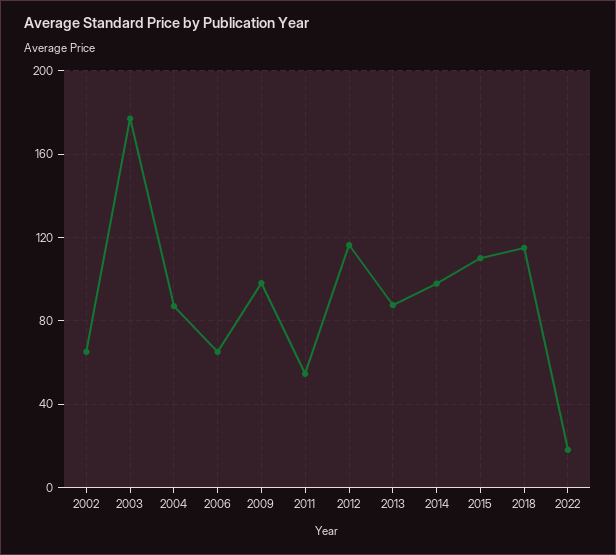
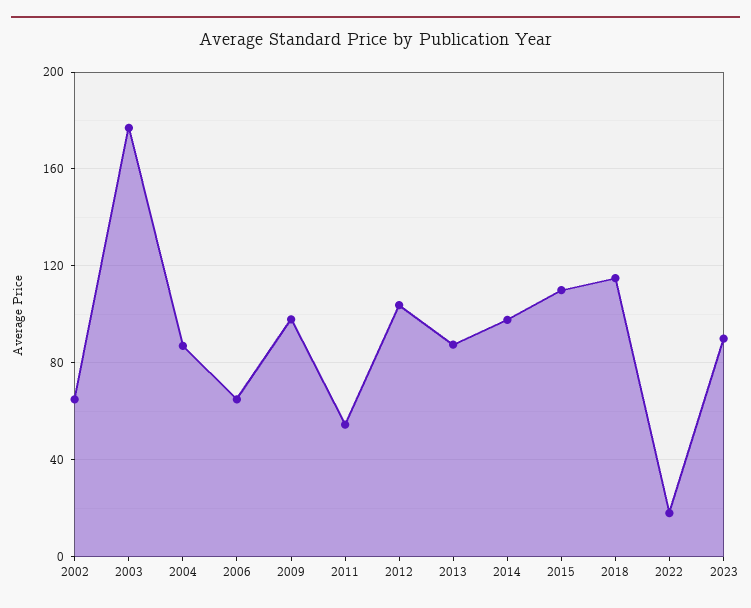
2012: 115 -> 105
2023: none -> 90

